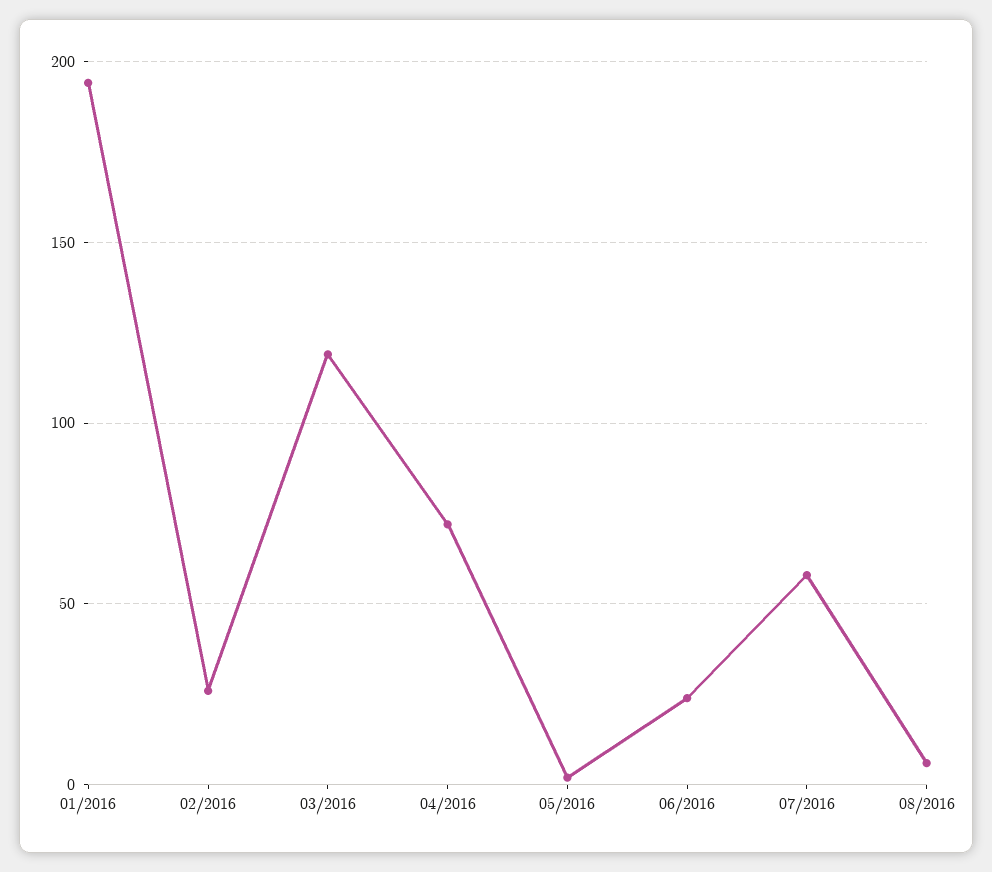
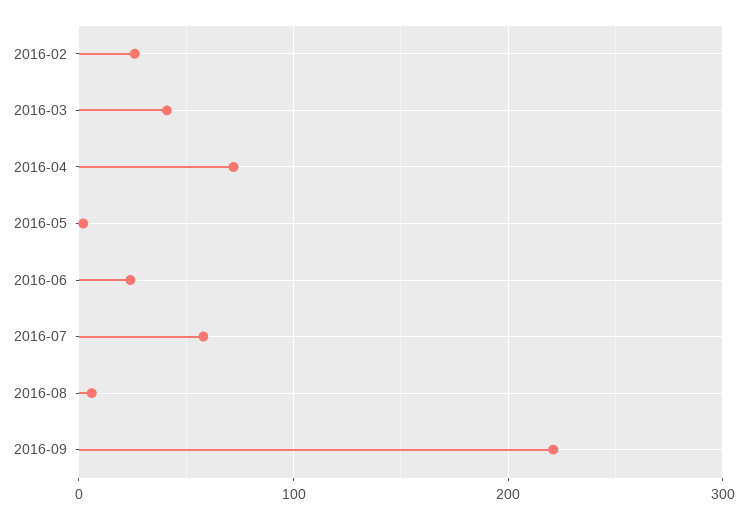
01/2016: 195 -> none
03/2016: 120 -> 40
2016-09: none -> 220

